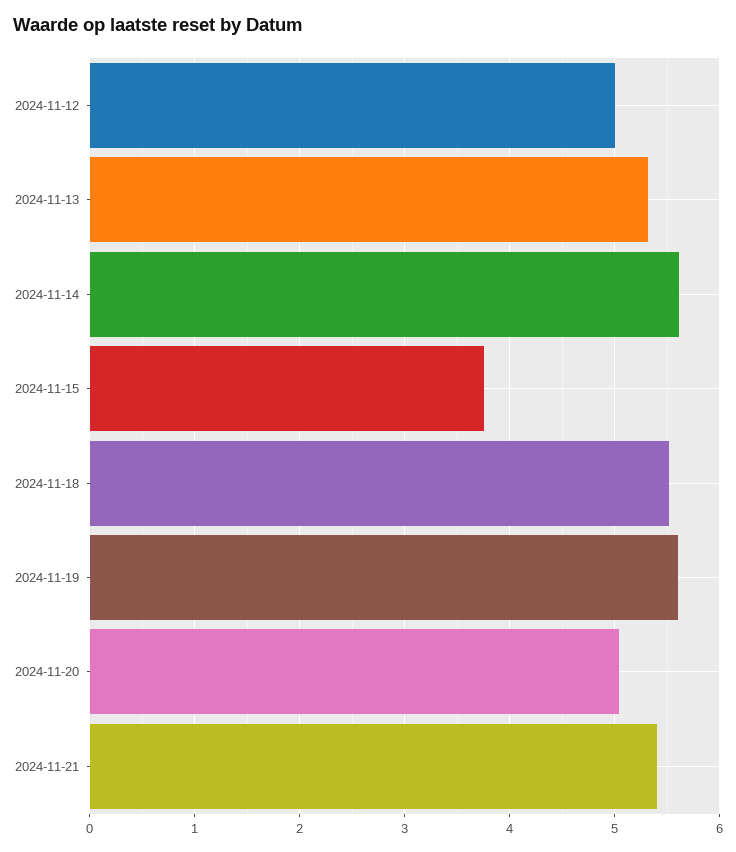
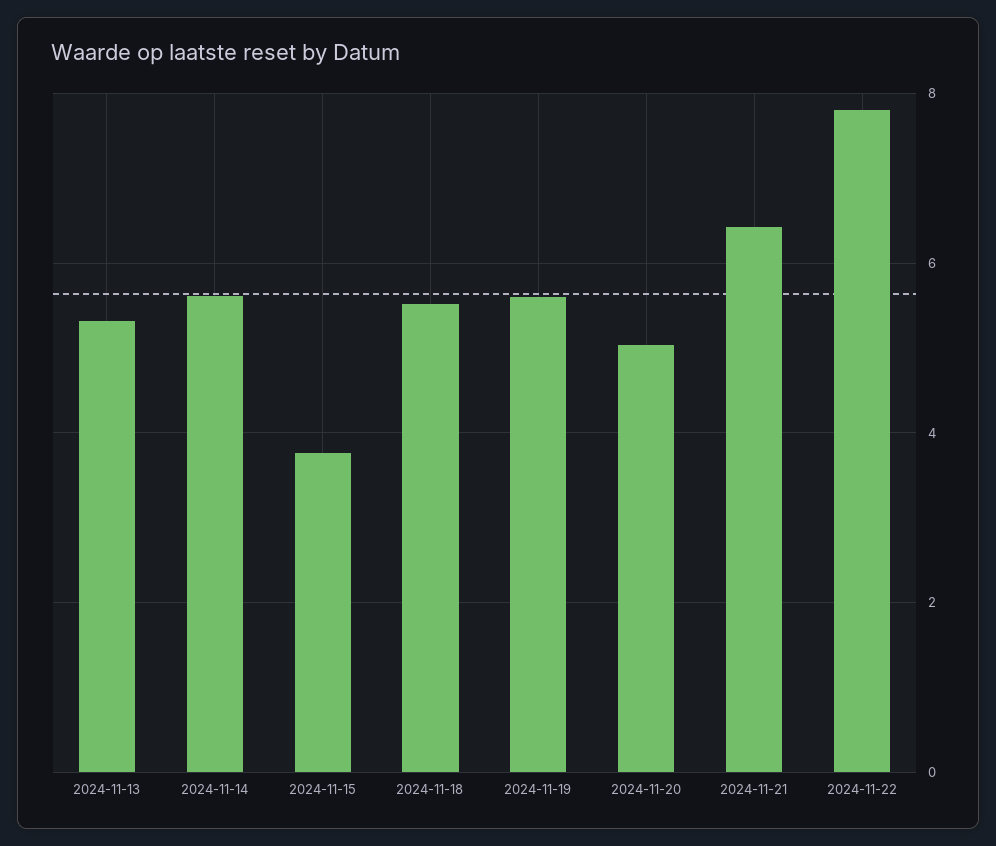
2024-11-12: 5 -> none
2024-11-21: 5.4 -> 6.4
2024-11-22: none -> 7.8

